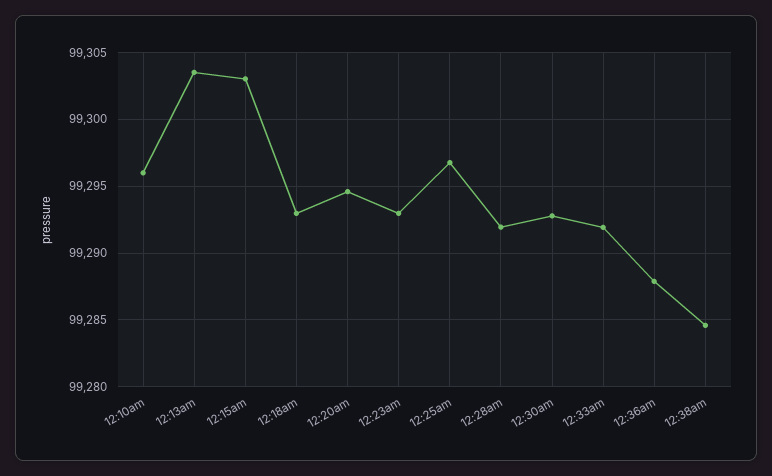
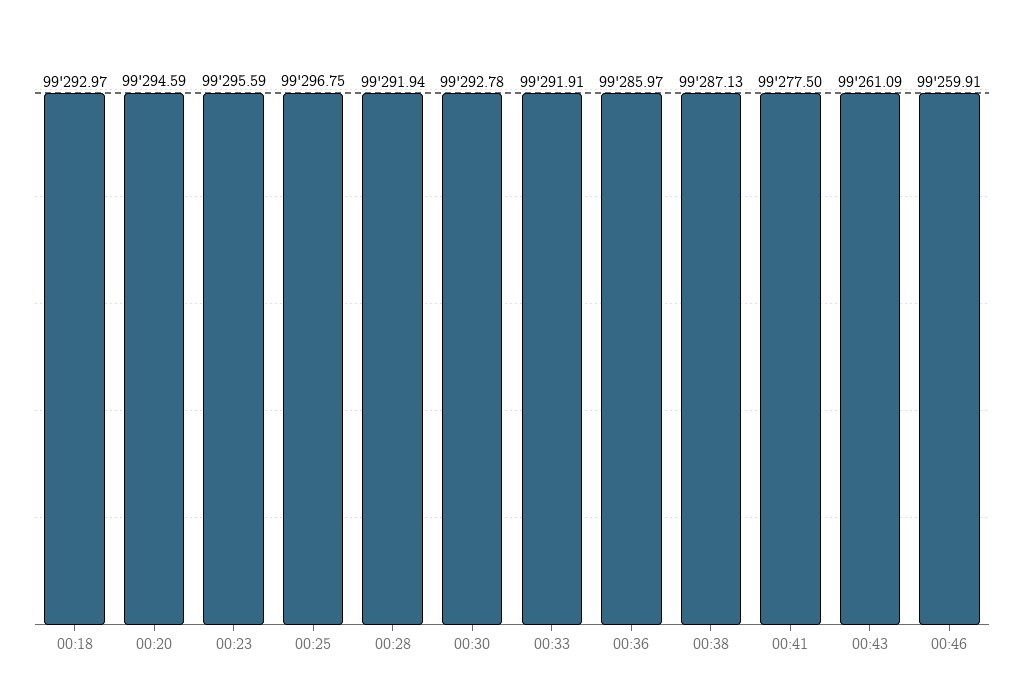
12:10am: 99296 -> none
12:13am: 99303.5 -> none
12:15am: 99303 -> none
12:23am: 99293 -> 99295.59
12:36am: 99288 -> 99285.97
12:38am: 99284.5 -> 99287.13
00:41: none -> 99277.5
00:43: none -> 99261.09
00:46: none -> 99259.91

